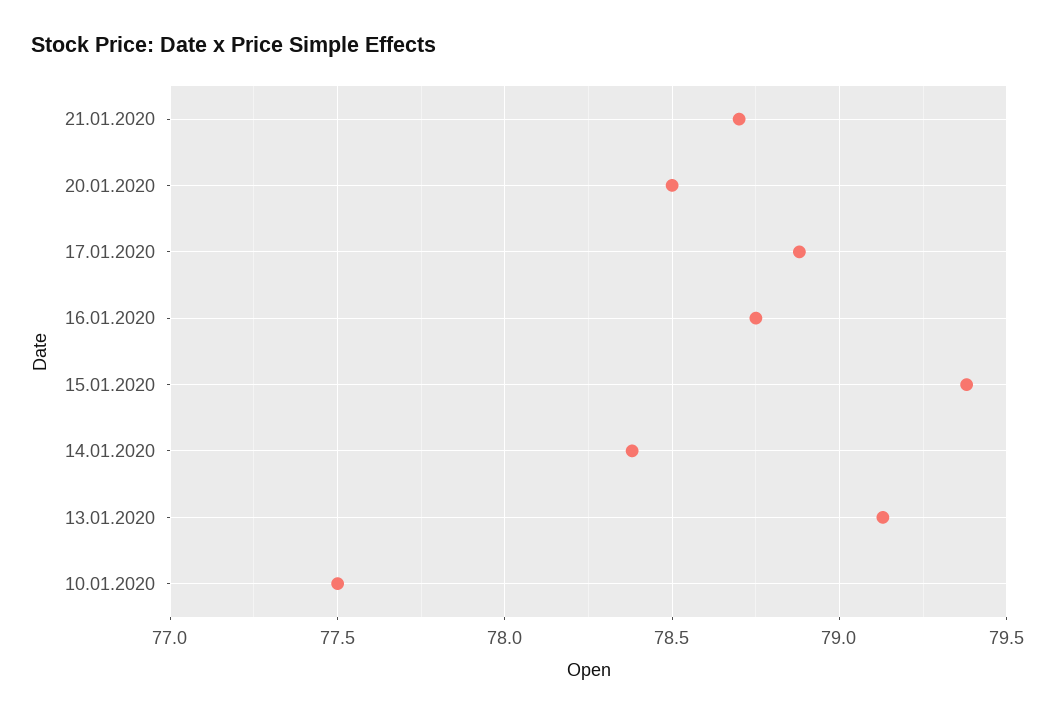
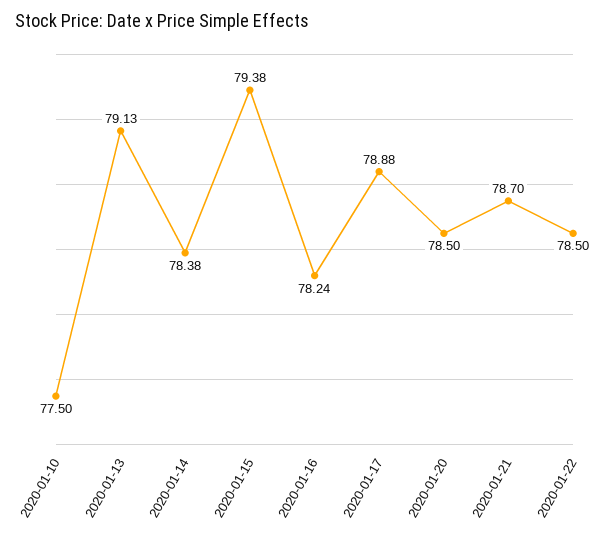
16.01.2020: 78.75 -> 78.24
2020-01-22: none -> 78.5

